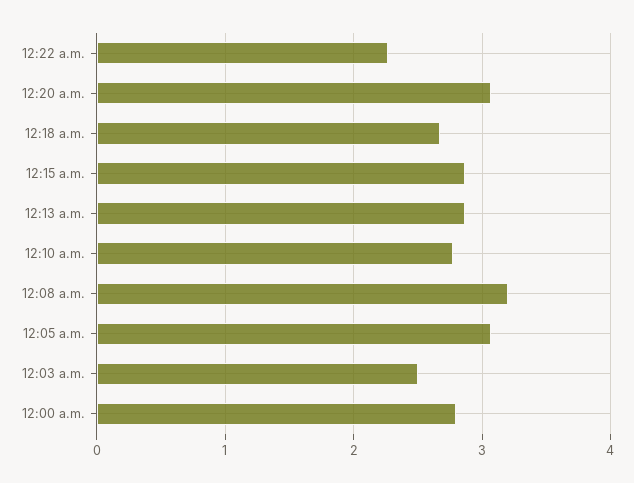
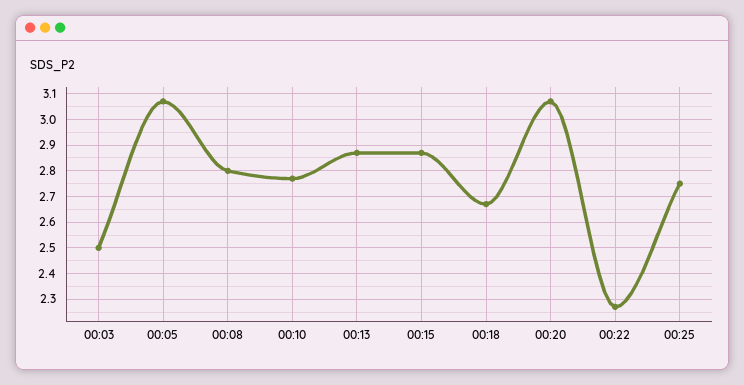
12:08 a.m.: 3.2 -> 2.8
12:00 a.m.: 2.8 -> none
00:25: none -> 2.75

